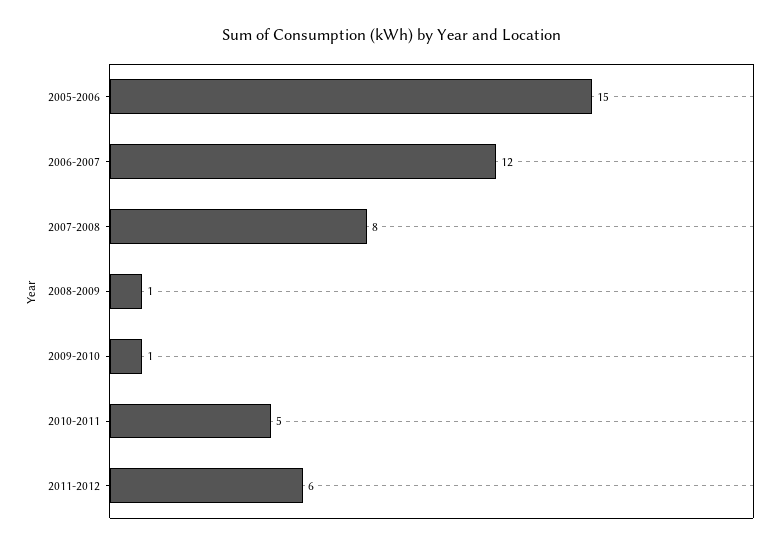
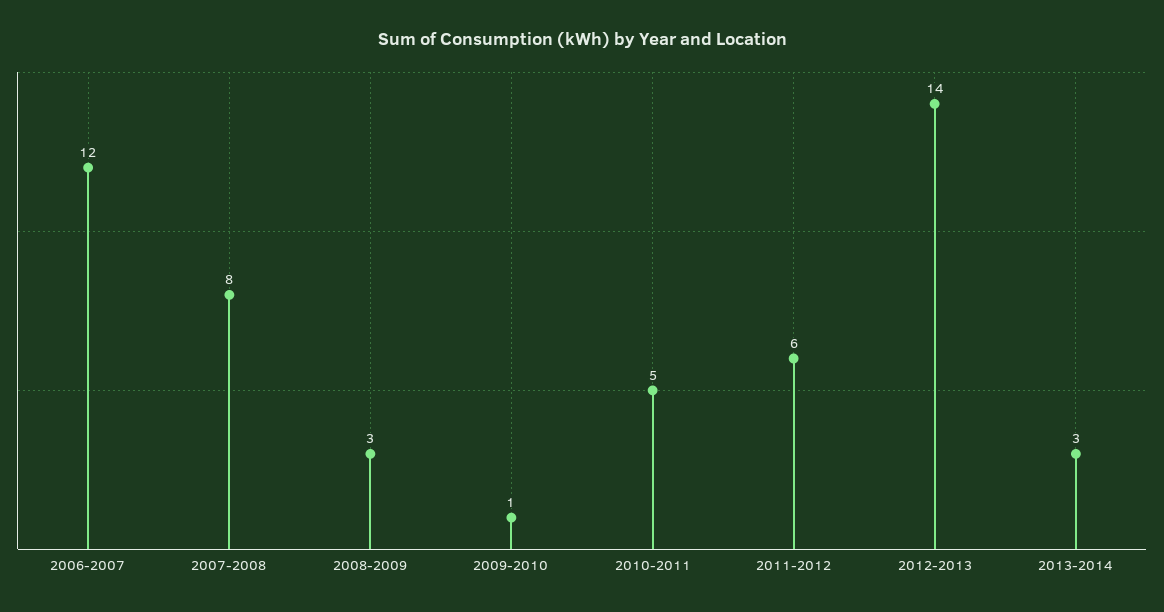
2005-2006: 15 -> none
2008-2009: 1 -> 3
2012-2013: none -> 14
2013-2014: none -> 3

